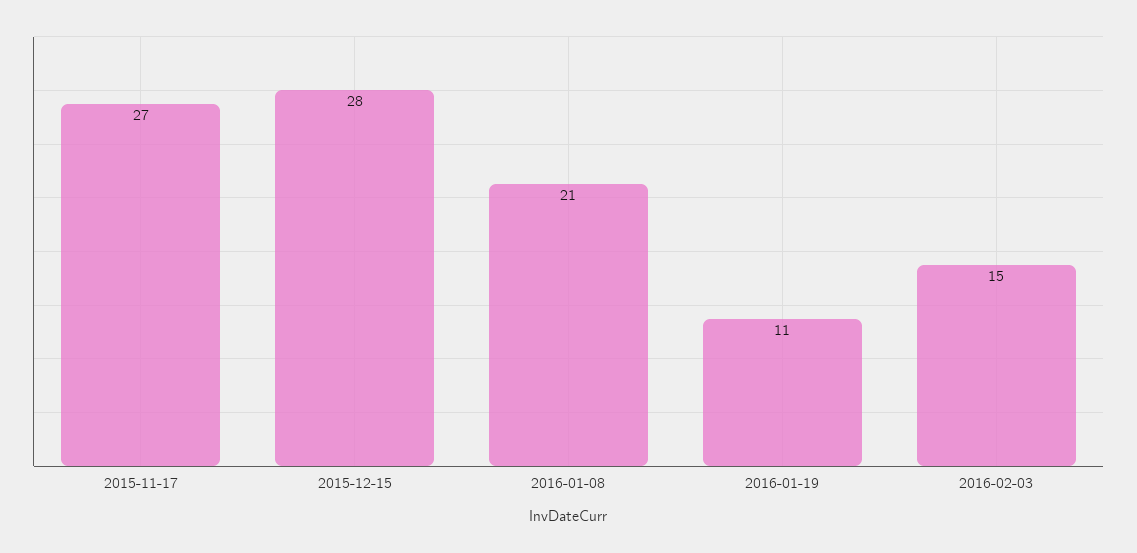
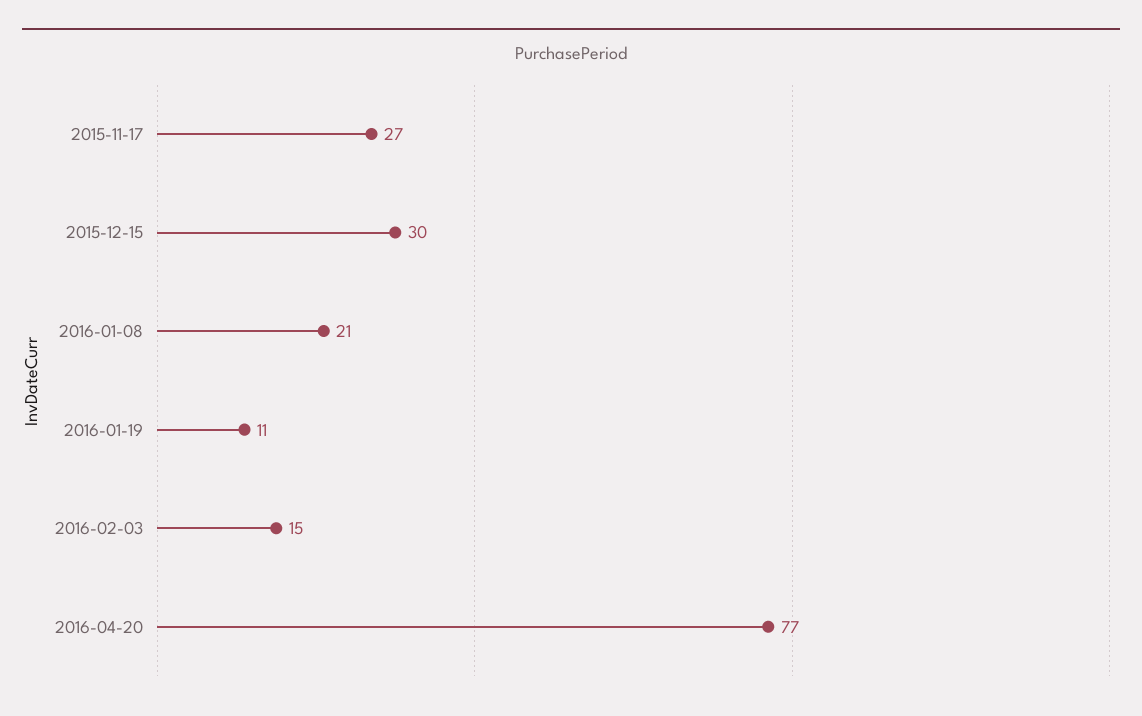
2015-12-15: 28 -> 30
2016-04-20: none -> 77

